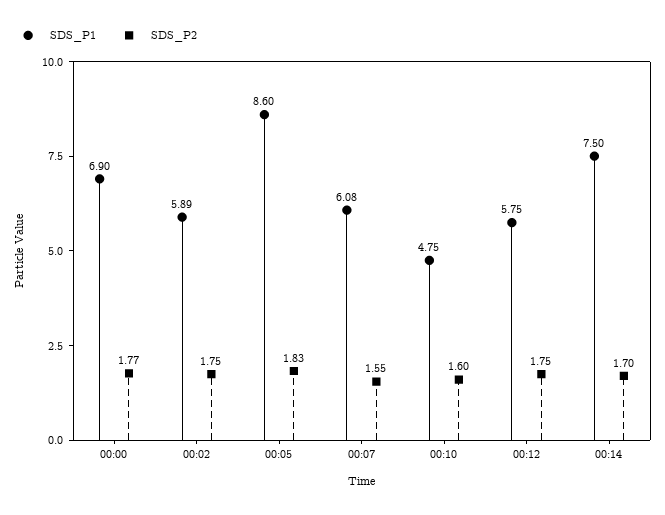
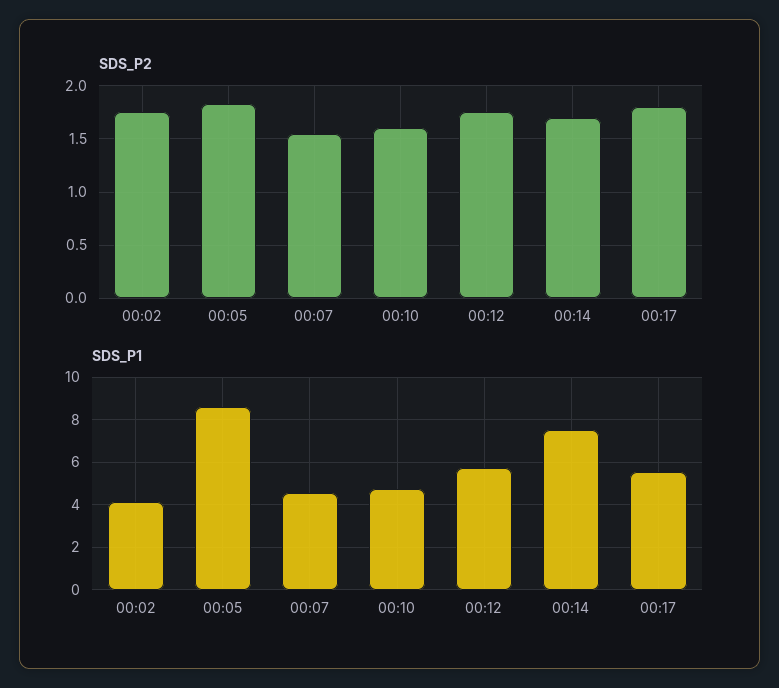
SDS_P1, 00:00: 6.9 -> none
SDS_P2, 00:00: 1.77 -> none
SDS_P1, 00:02: 5.89 -> 4
SDS_P1, 00:07: 6.08 -> 4.5
SDS_P2, 00:17: none -> 1.8
SDS_P1, 00:17: none -> 5.5

